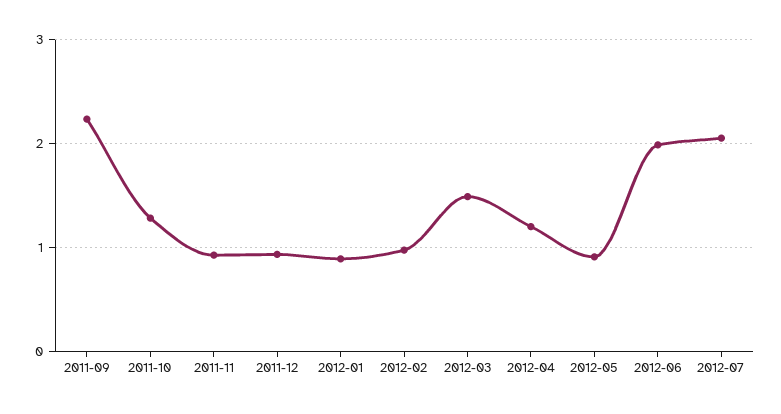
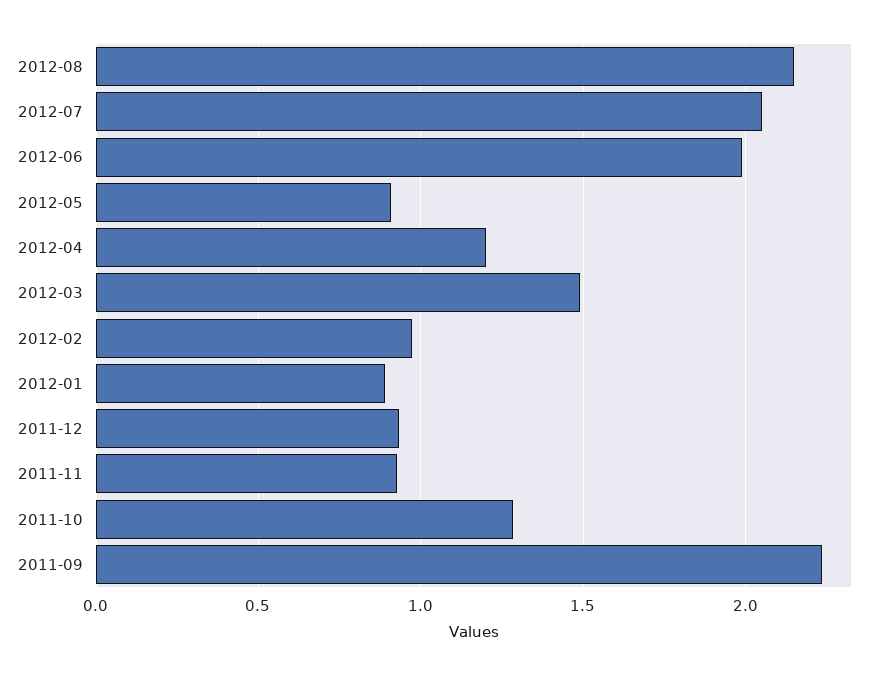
2012-08: none -> 2.15

